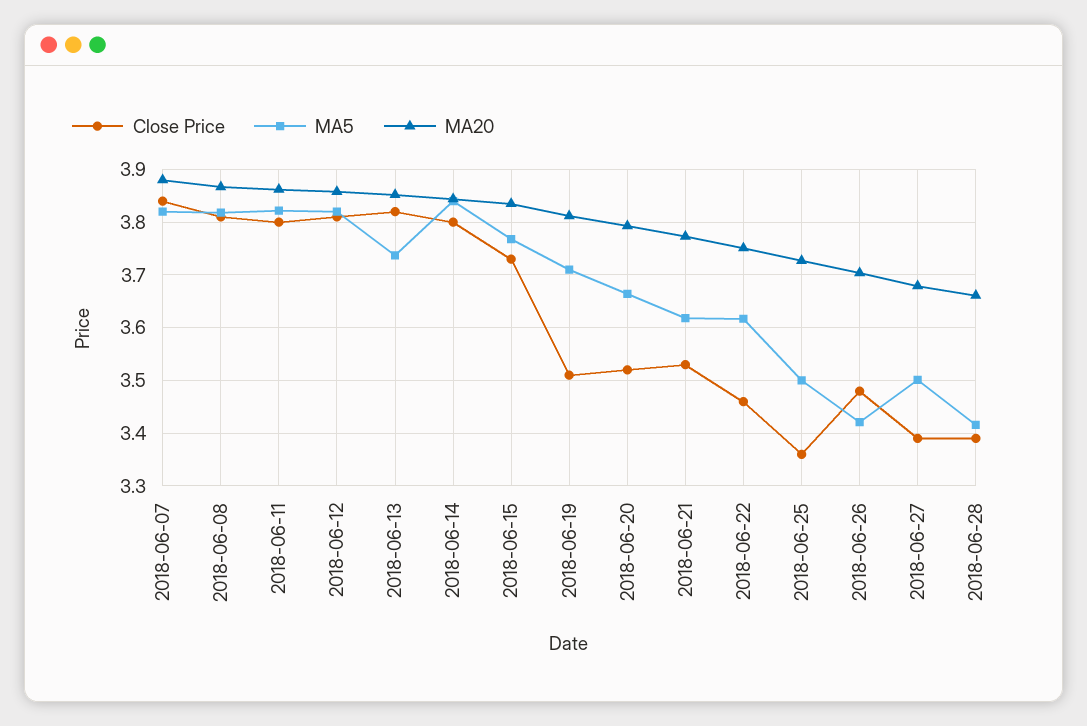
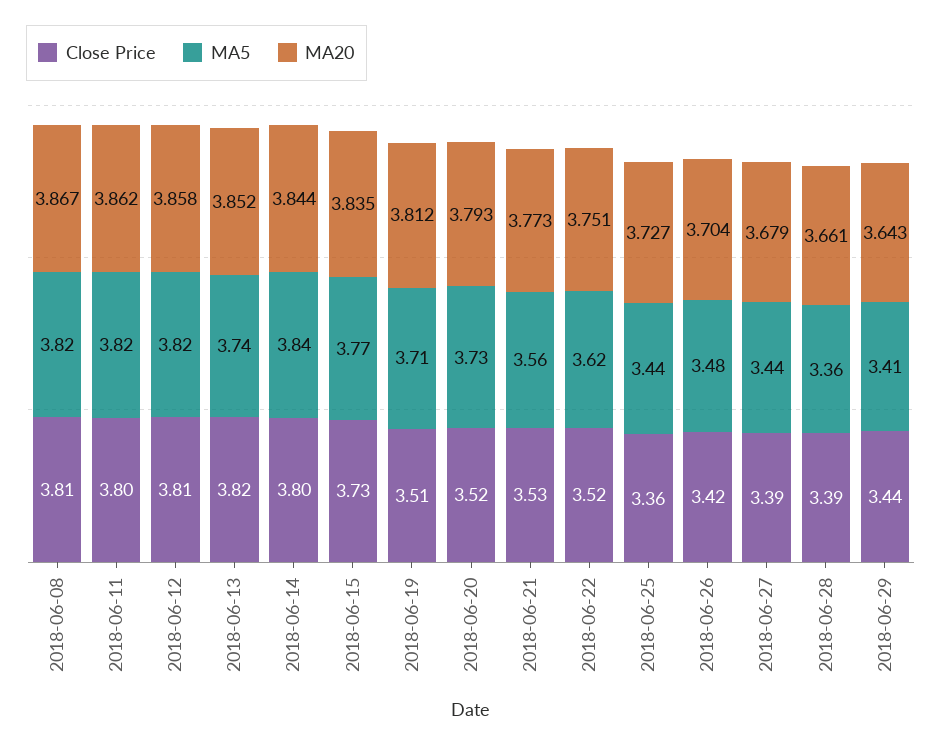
Close Price, 2018-06-07: 3.84 -> none
MA5, 2018-06-07: 3.82 -> none
MA20, 2018-06-07: 3.88 -> none
MA5, 2018-06-20: 3.66 -> 3.73
MA5, 2018-06-21: 3.62 -> 3.56
Close Price, 2018-06-22: 3.46 -> 3.52
MA5, 2018-06-25: 3.5 -> 3.44
Close Price, 2018-06-26: 3.48 -> 3.42
MA5, 2018-06-26: 3.42 -> 3.48
MA5, 2018-06-27: 3.5 -> 3.44
MA5, 2018-06-28: 3.42 -> 3.36
Close Price, 2018-06-29: none -> 3.44
MA5, 2018-06-29: none -> 3.41
MA20, 2018-06-29: none -> 3.643

